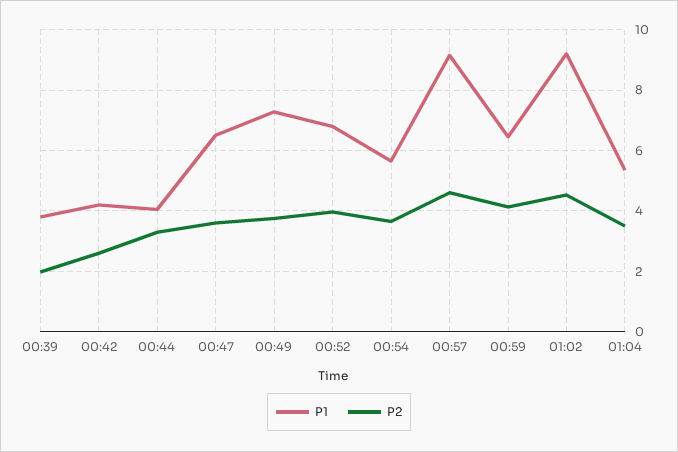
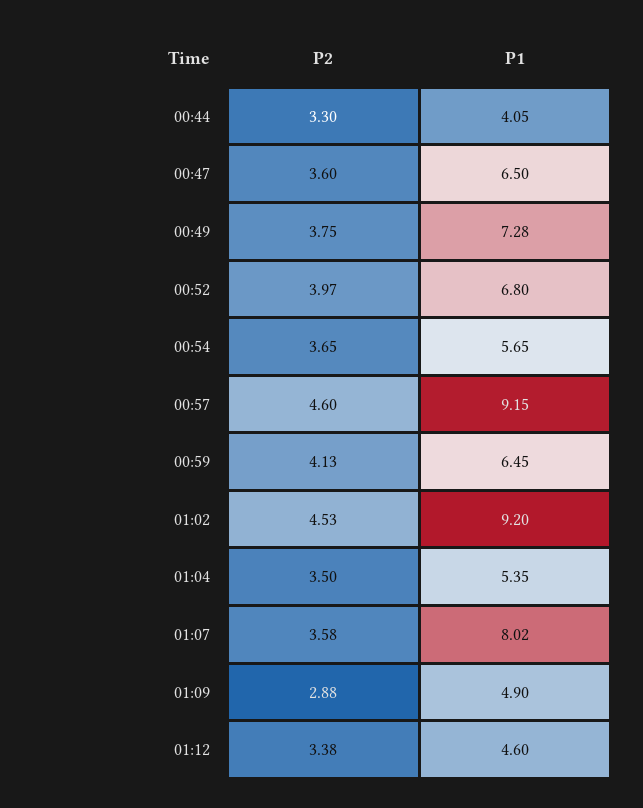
P1, 00:39: 3.8 -> none
P2, 00:39: 2 -> none
P1, 00:42: 4.2 -> none
P2, 00:42: 2.6 -> none
P2, 01:07: none -> 3.58
P1, 01:07: none -> 8.02
P2, 01:09: none -> 2.88
P1, 01:09: none -> 4.9
P2, 01:12: none -> 3.38
P1, 01:12: none -> 4.6

